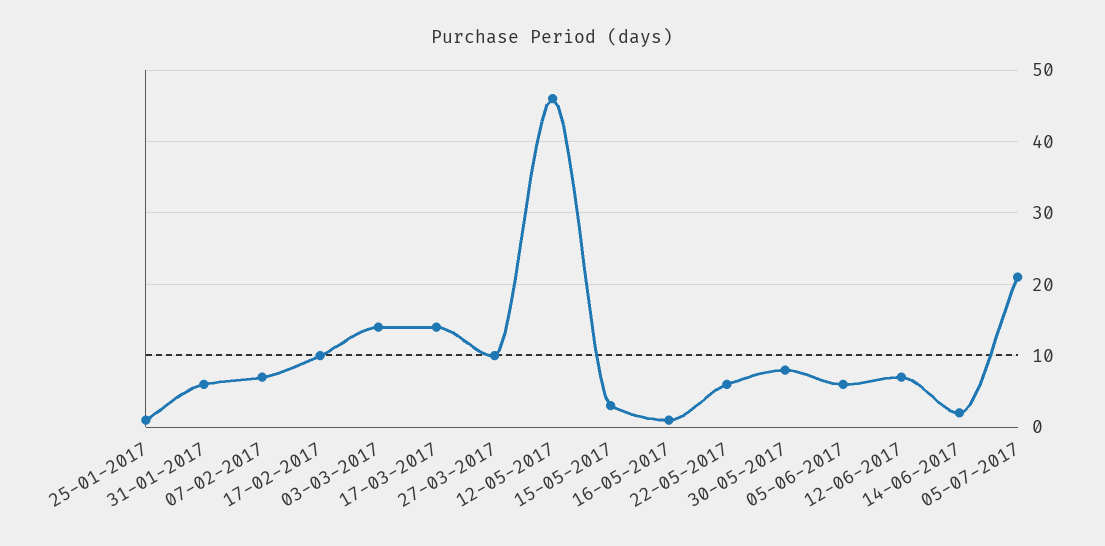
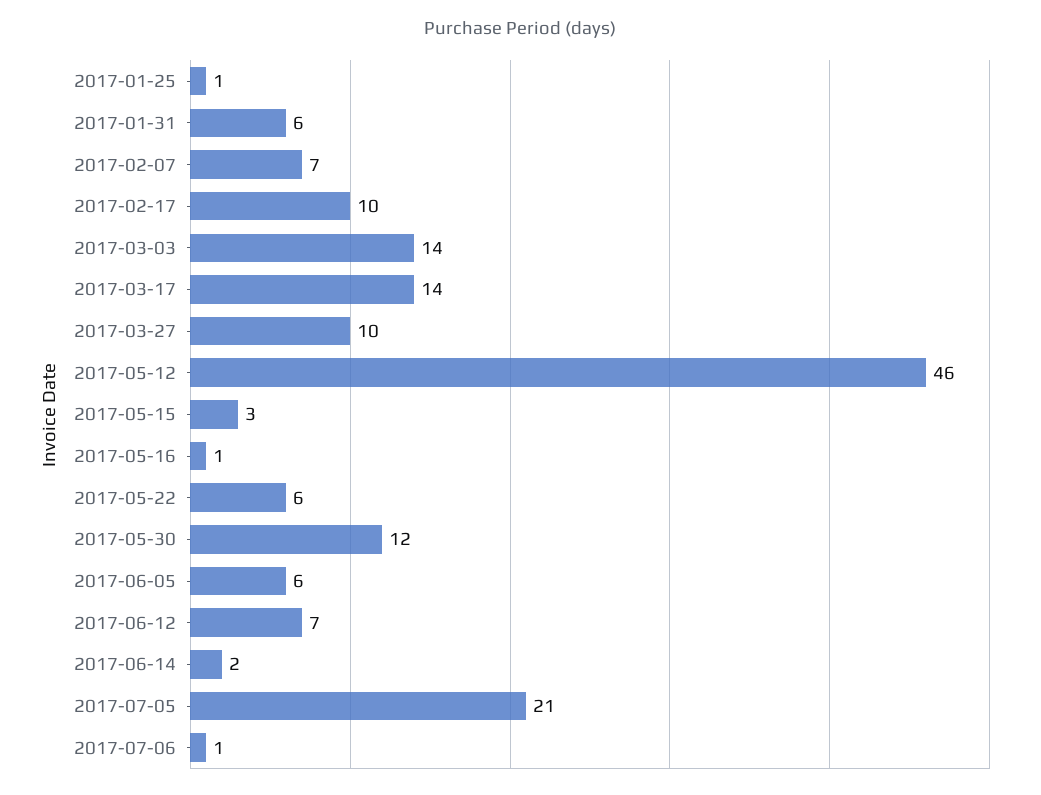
30-05-2017: 8 -> 12
2017-07-06: none -> 1

